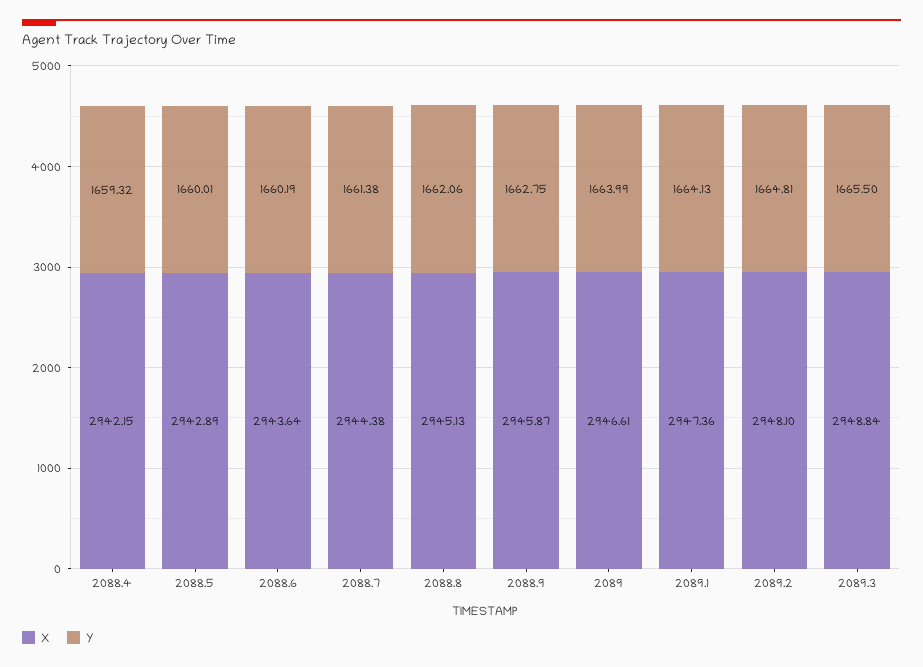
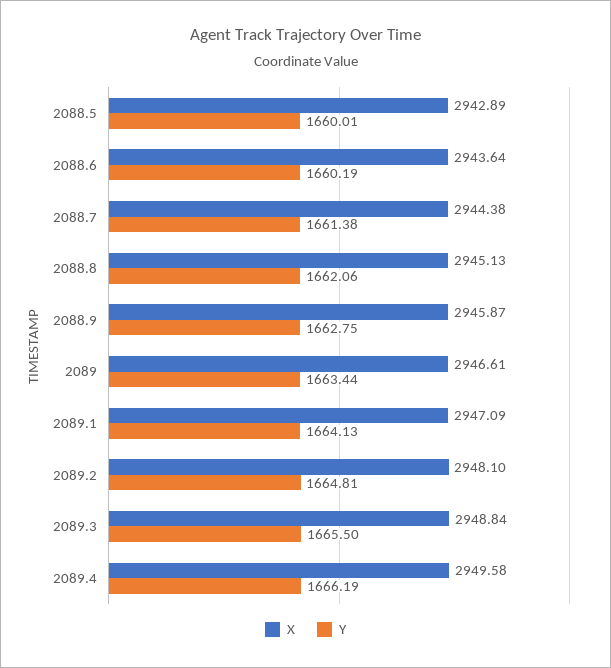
X, 2088.4: 2942.15 -> none
Y, 2088.4: 1659.32 -> none
Y, 2089: 1663.99 -> 1663.44
X, 2089.1: 2947.36 -> 2947.09
X, 2089.4: none -> 2949.58
Y, 2089.4: none -> 1666.19

